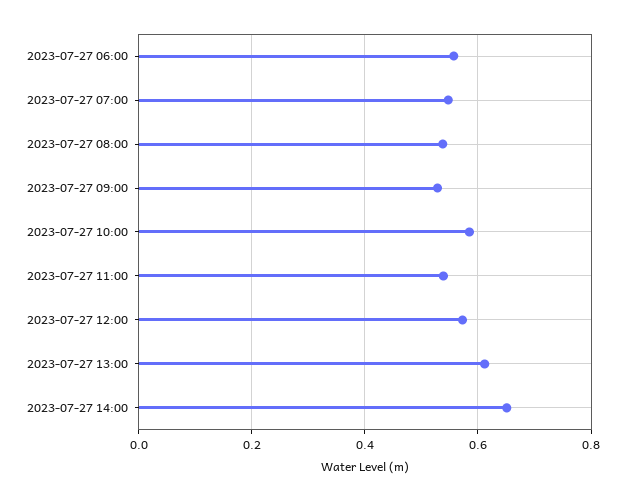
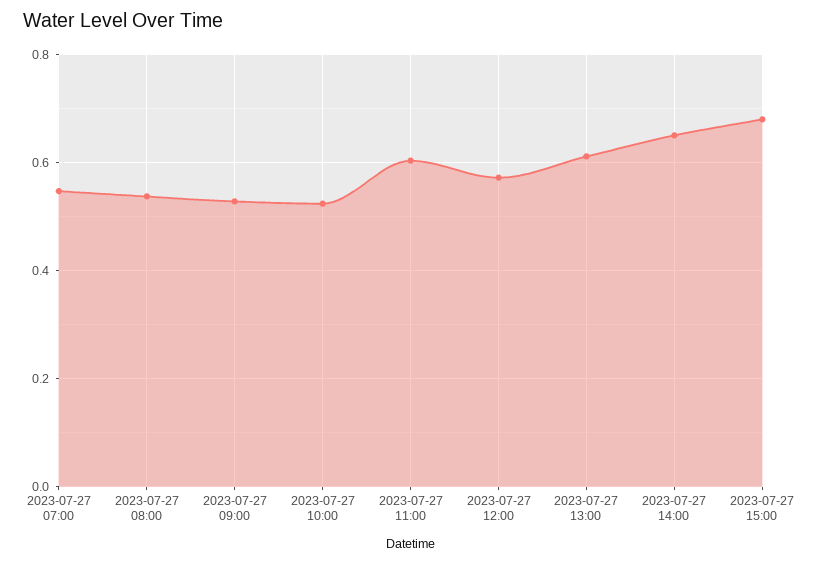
2023-07-27 06:00: 0.56 -> none
2023-07-27 10:00: 0.58 -> 0.52
2023-07-27 11:00: 0.54 -> 0.6
2023-07-27 15:00: none -> 0.68

